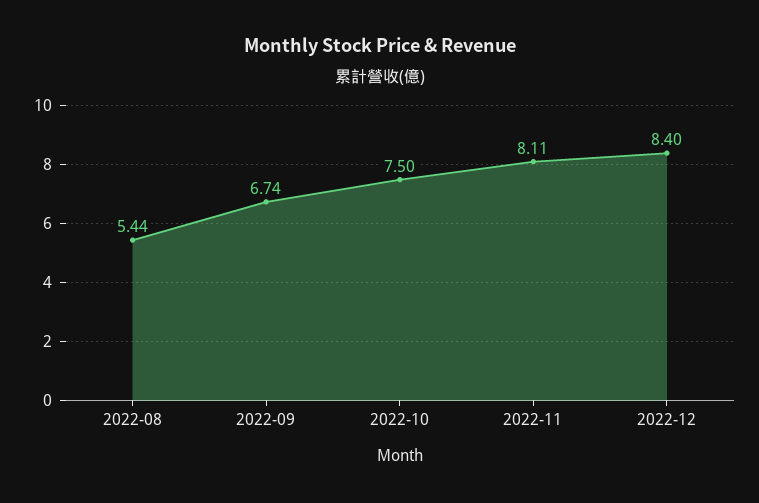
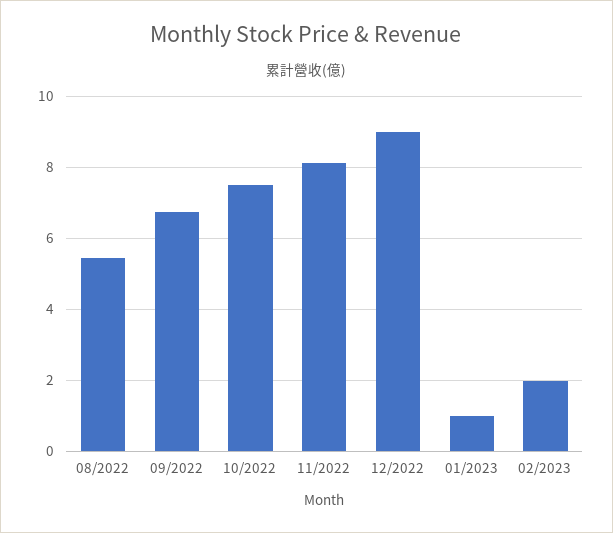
2022-12: 8.4 -> 9
01/2023: none -> 1
02/2023: none -> 2

